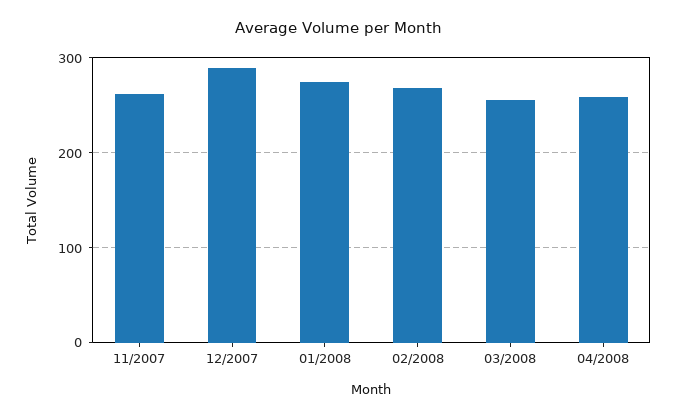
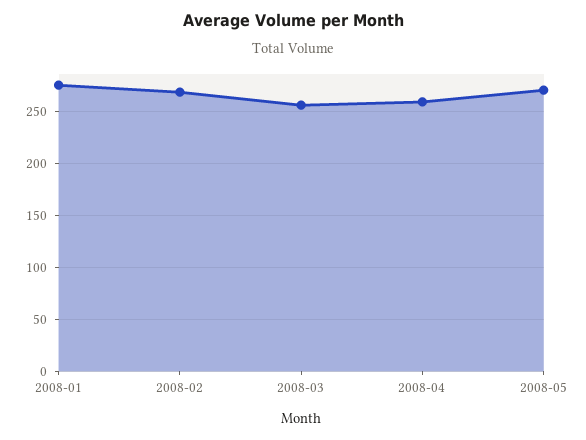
11/2007: 260 -> none
12/2007: 290 -> none
2008-05: none -> 270

